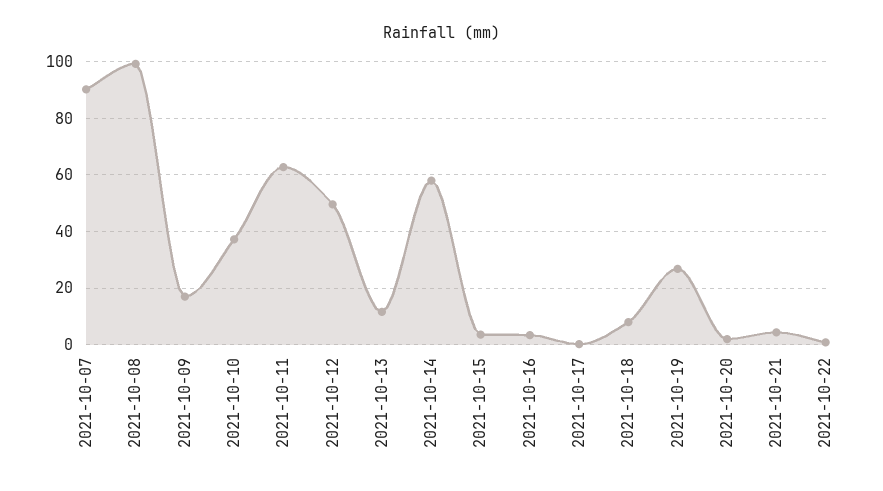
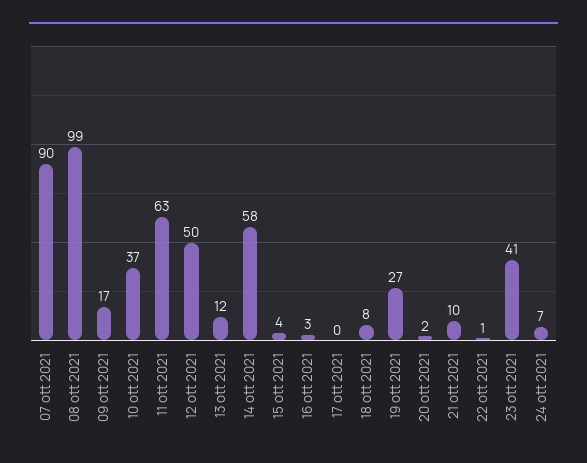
2021-10-21: 5 -> 10
23 ott 2021: none -> 41
24 ott 2021: none -> 7

